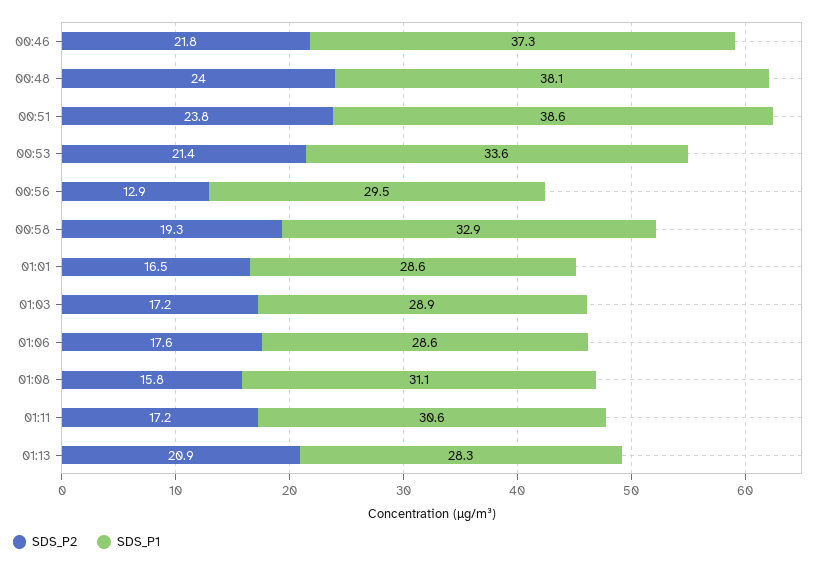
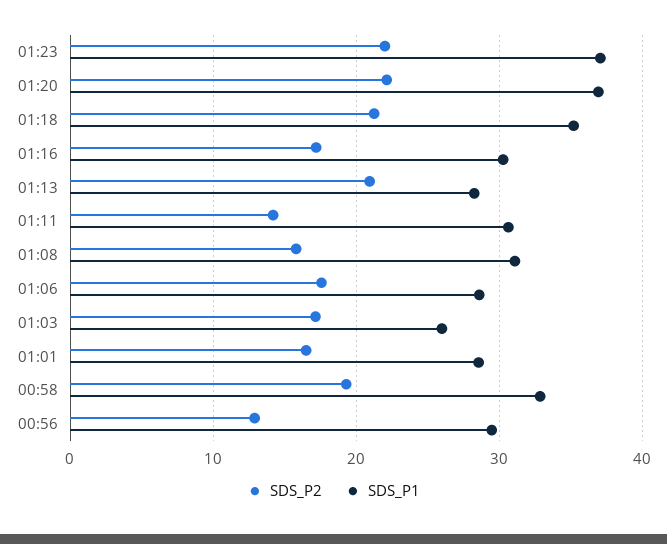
SDS_P2, 00:46: 21.8 -> none
SDS_P1, 00:46: 37.3 -> none
SDS_P2, 00:48: 24 -> none
SDS_P1, 00:48: 38.1 -> none
SDS_P2, 00:51: 23.8 -> none
SDS_P1, 00:51: 38.6 -> none
SDS_P2, 00:53: 21.4 -> none
SDS_P1, 00:53: 33.6 -> none
SDS_P1, 01:03: 28.9 -> 26
SDS_P2, 01:11: 17.2 -> 14
SDS_P2, 01:23: none -> 22
SDS_P1, 01:23: none -> 37
SDS_P2, 01:20: none -> 22
SDS_P1, 01:20: none -> 37
SDS_P2, 01:18: none -> 21
SDS_P1, 01:18: none -> 35
SDS_P2, 01:16: none -> 17
SDS_P1, 01:16: none -> 30

